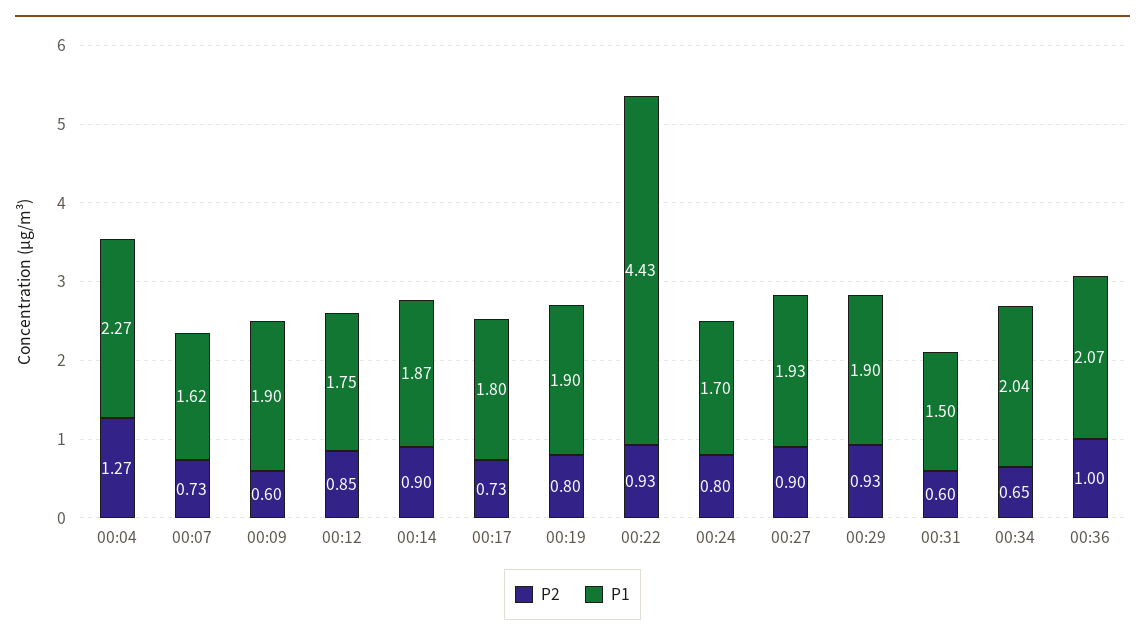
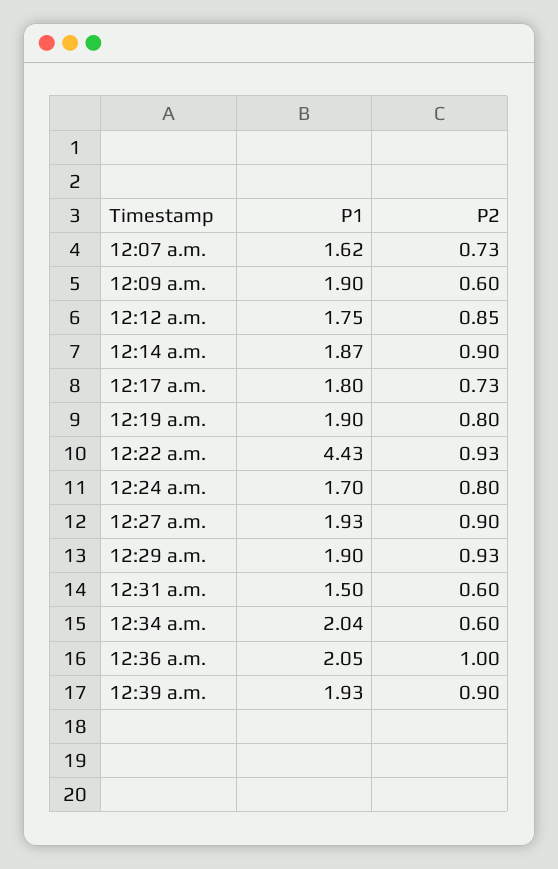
P2, 00:04: 1.27 -> none
P1, 00:04: 2.27 -> none
P2, 00:34: 0.65 -> 0.6
P1, 00:36: 2.07 -> 2.05
P1, 12:39 a.m.: none -> 1.93
P2, 12:39 a.m.: none -> 0.9

